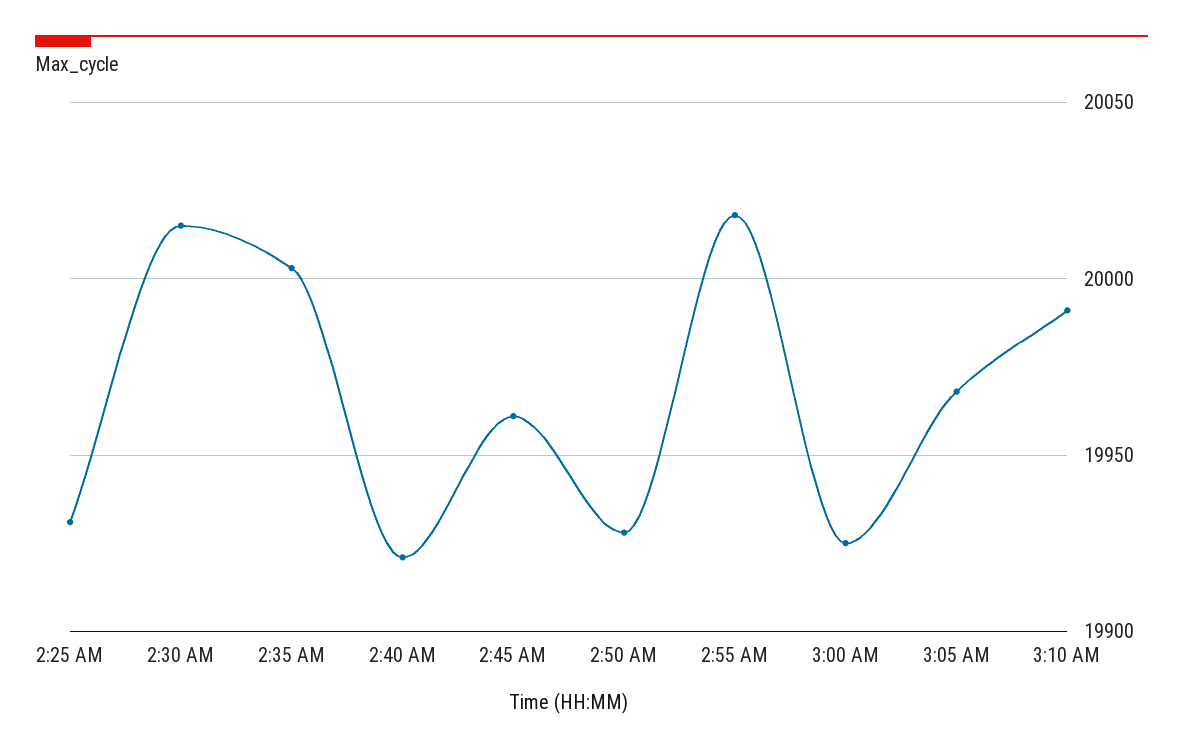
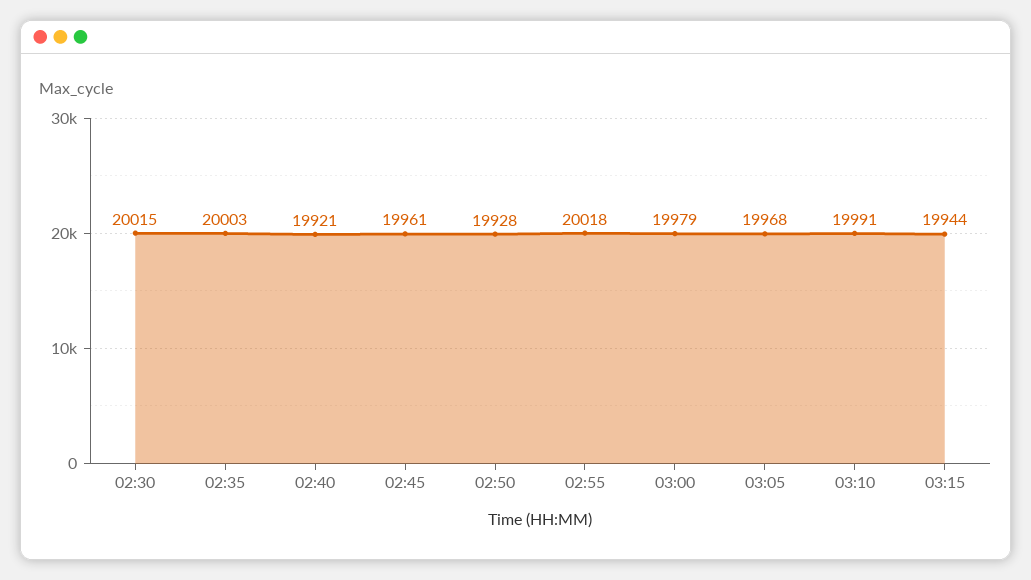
2:25 AM: 19930 -> none
3:00 AM: 19925 -> 19979
03:15: none -> 19944

